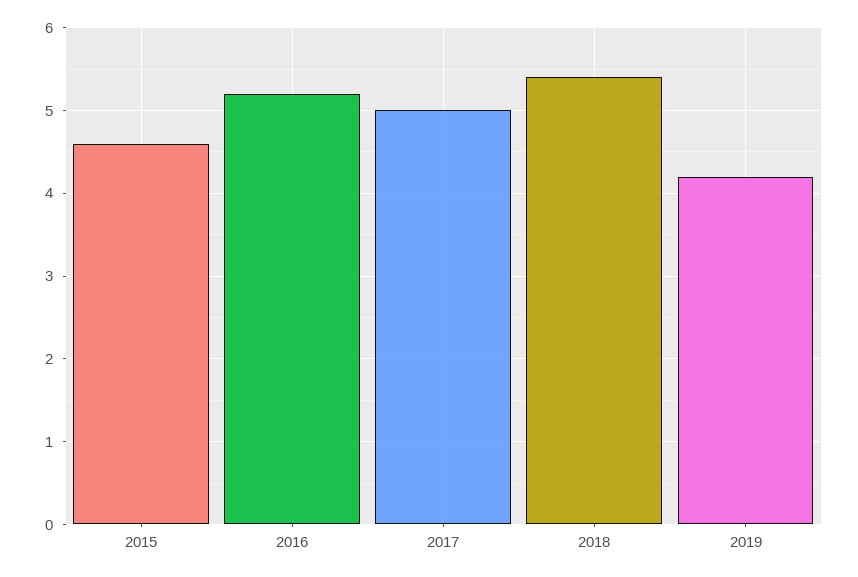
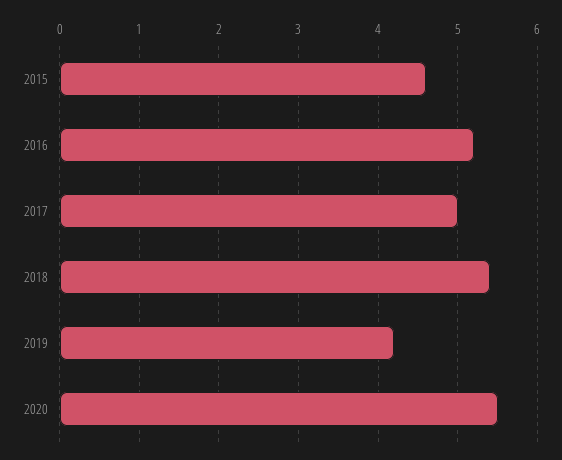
2020: none -> 5.5

